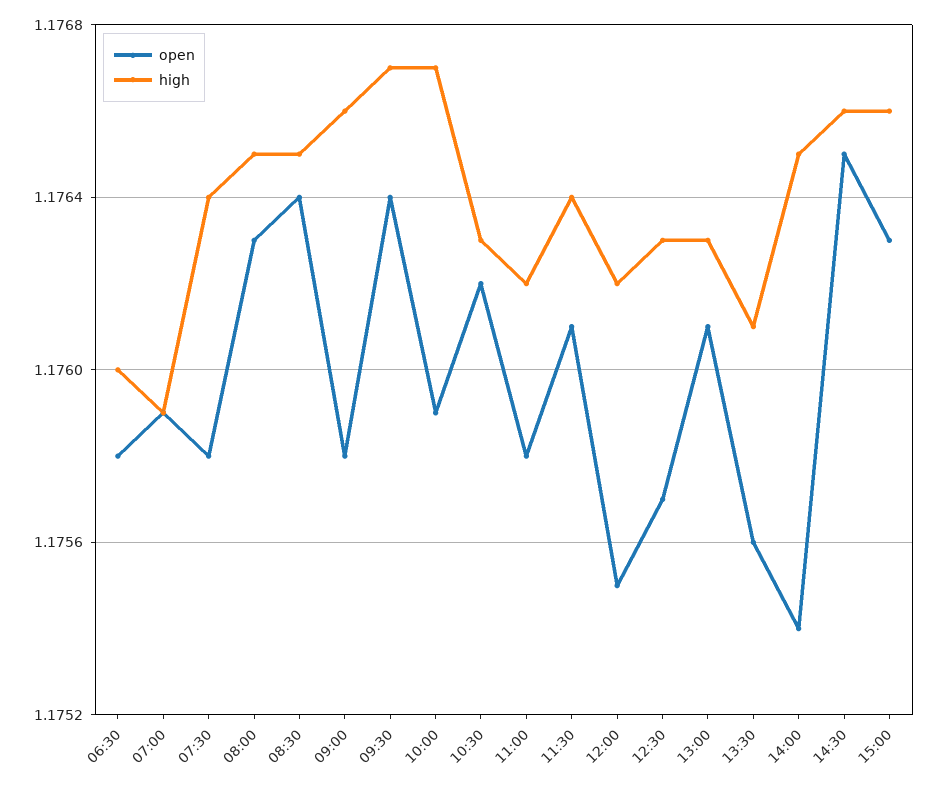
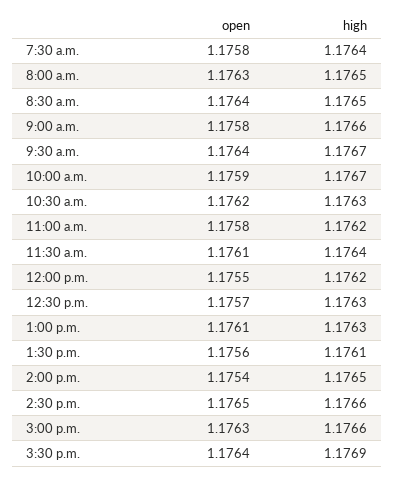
open, 06:30: 1.1758 -> none
high, 06:30: 1.176 -> none
open, 07:00: 1.1759 -> none
high, 07:00: 1.1759 -> none
open, 3:30 p.m.: none -> 1.1764
high, 3:30 p.m.: none -> 1.1769

